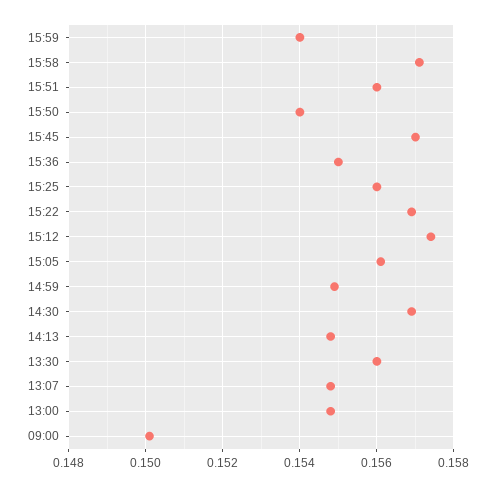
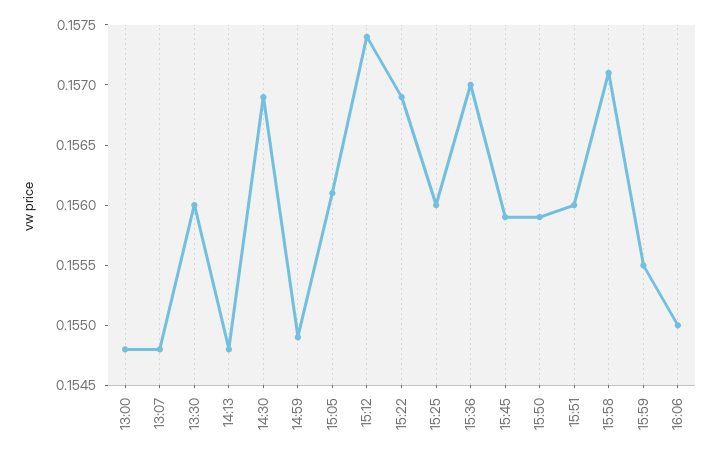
15:59: 0.154 -> 0.1555
15:50: 0.154 -> 0.1559
15:45: 0.157 -> 0.1559
15:36: 0.155 -> 0.157
09:00: 0.15 -> none
16:06: none -> 0.155

